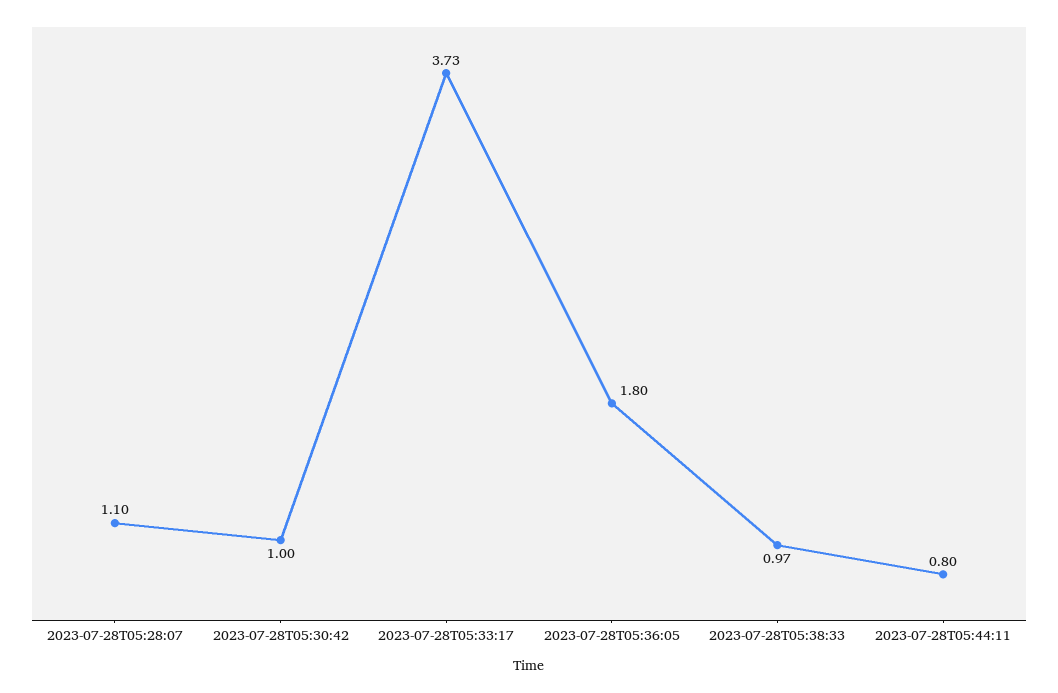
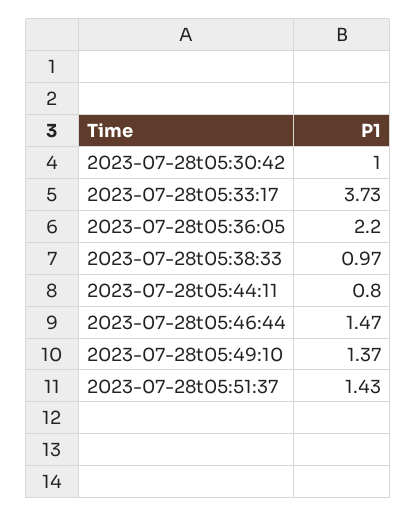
2023-07-28T05:28:07: 1.1 -> none
2023-07-28T05:36:05: 1.8 -> 2.2
2023-07-28t05:46:44: none -> 1.47
2023-07-28t05:49:10: none -> 1.37
2023-07-28t05:51:37: none -> 1.43

